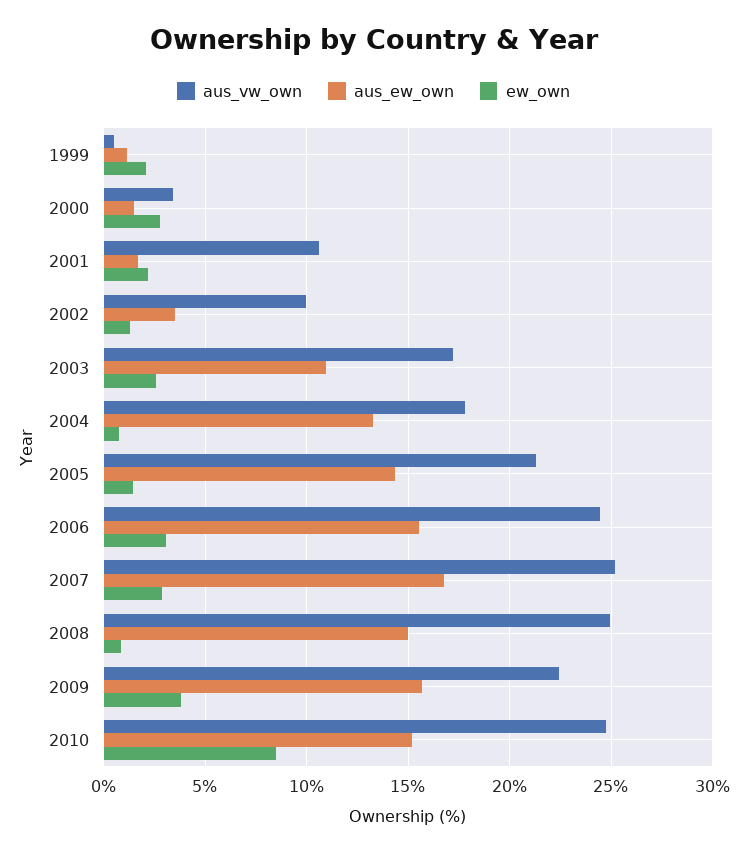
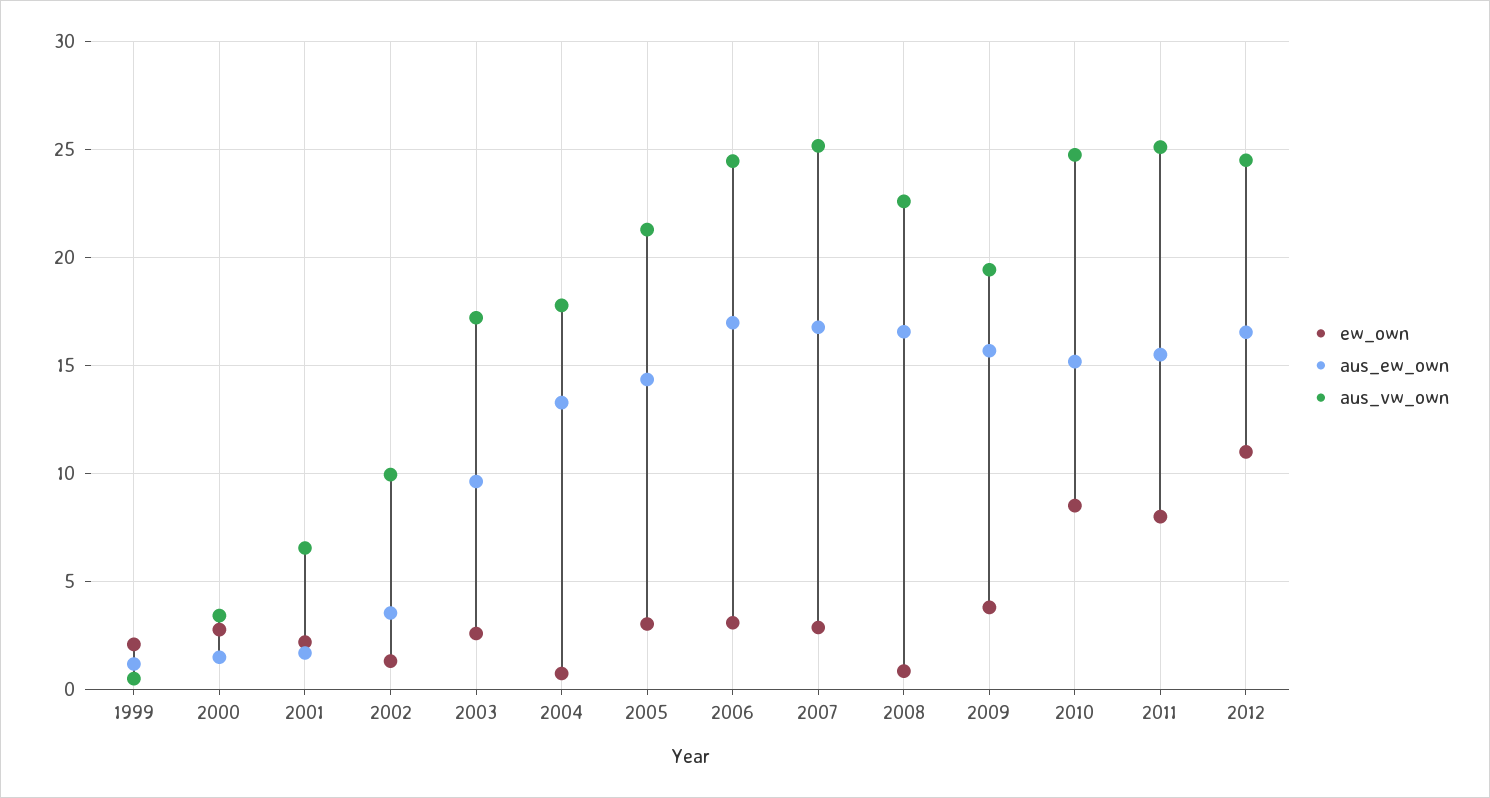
aus_vw_own, 2001: 10.5 -> 6.5
aus_ew_own, 2003: 11 -> 9.5
ew_own, 2005: 1.5 -> 3
aus_ew_own, 2006: 15.5 -> 17
aus_vw_own, 2008: 25 -> 22.5
aus_ew_own, 2008: 15 -> 16.5
aus_vw_own, 2009: 22.5 -> 19.5
ew_own, 2011: none -> 8
aus_ew_own, 2011: none -> 15.5
aus_vw_own, 2011: none -> 25
ew_own, 2012: none -> 11
aus_ew_own, 2012: none -> 16.5
aus_vw_own, 2012: none -> 24.5

